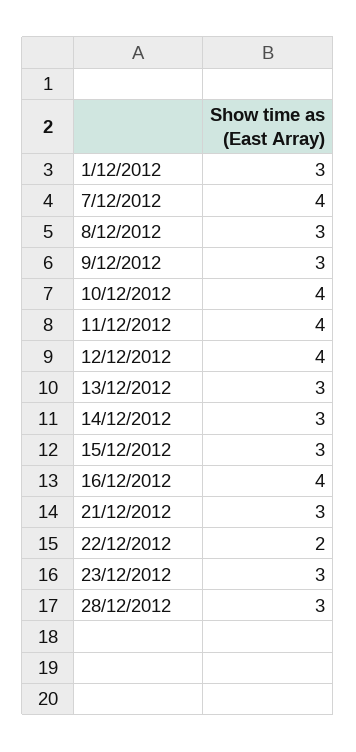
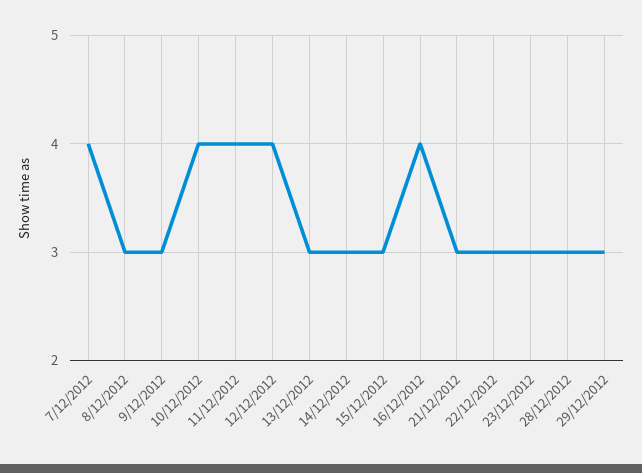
1/12/2012: 3 -> none
22/12/2012: 2 -> 3
29/12/2012: none -> 3

